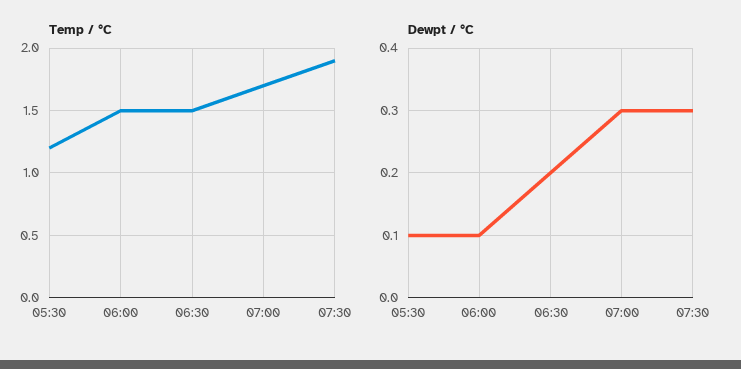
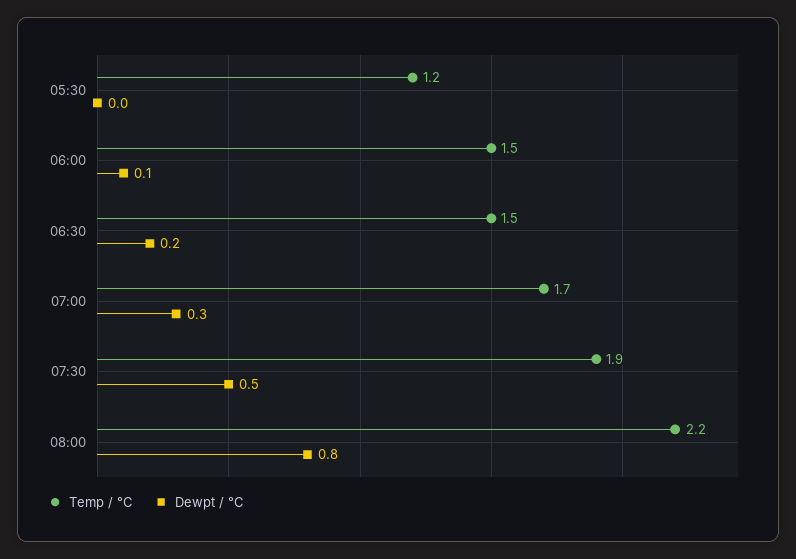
Dewpt / °C, 05:30: 0.1 -> 0
Dewpt / °C, 07:30: 0.3 -> 0.5
Temp / °C, 08:00: none -> 2.2
Dewpt / °C, 08:00: none -> 0.8

